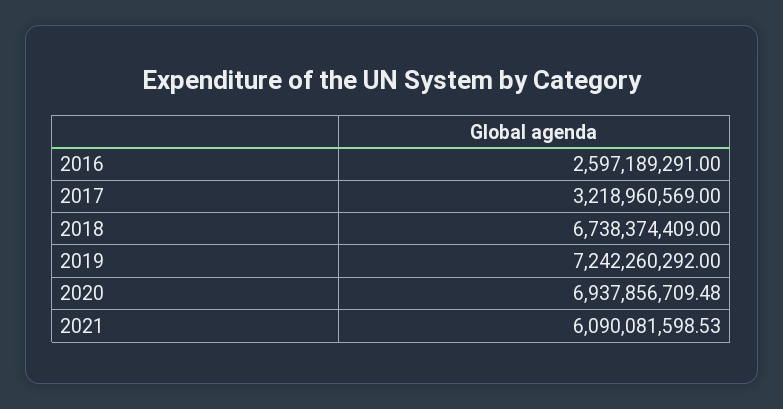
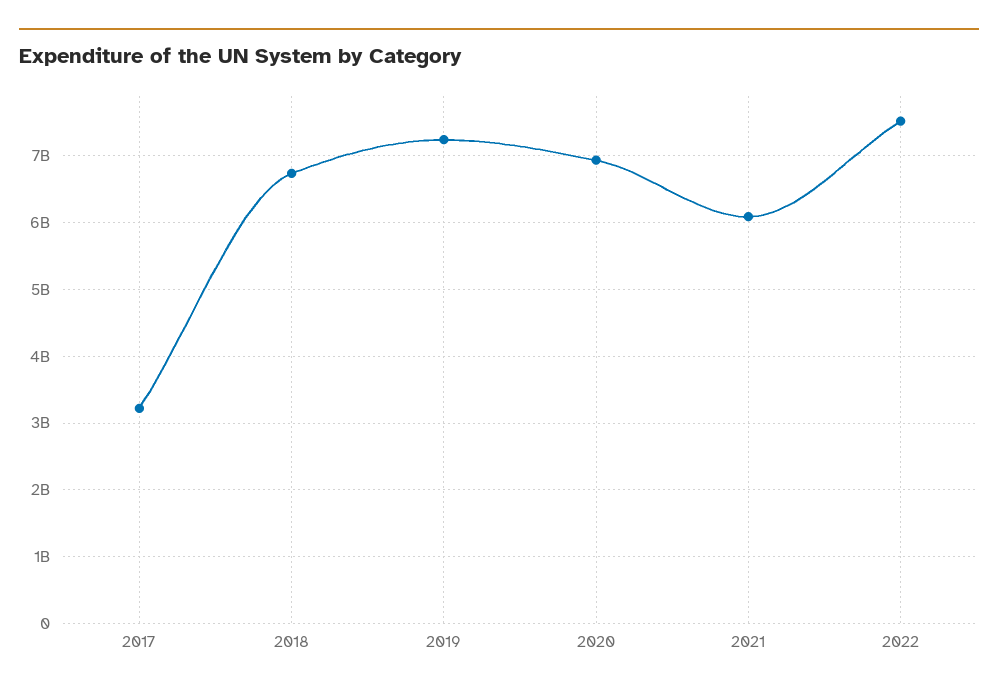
2016: 2597189291 -> none
2022: none -> 7500000000

